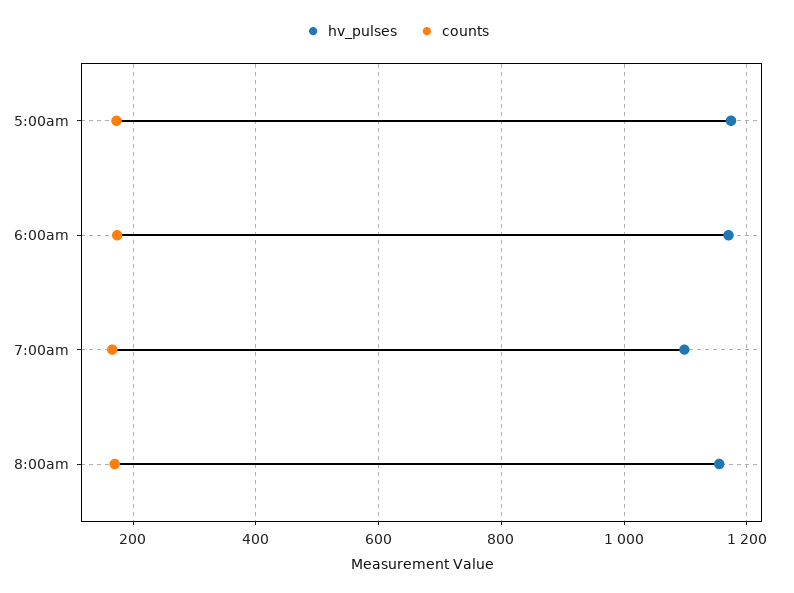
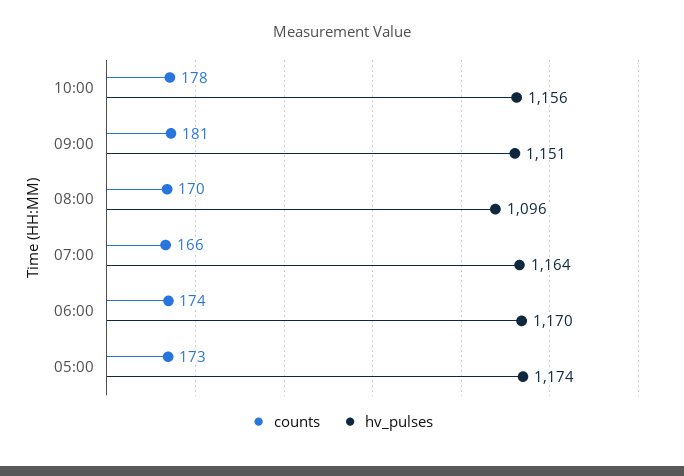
hv_pulses, 7:00am: 1100 -> 1164
hv_pulses, 8:00am: 1160 -> 1096
counts, 10:00: none -> 178
hv_pulses, 10:00: none -> 1156
counts, 09:00: none -> 181
hv_pulses, 09:00: none -> 1151

